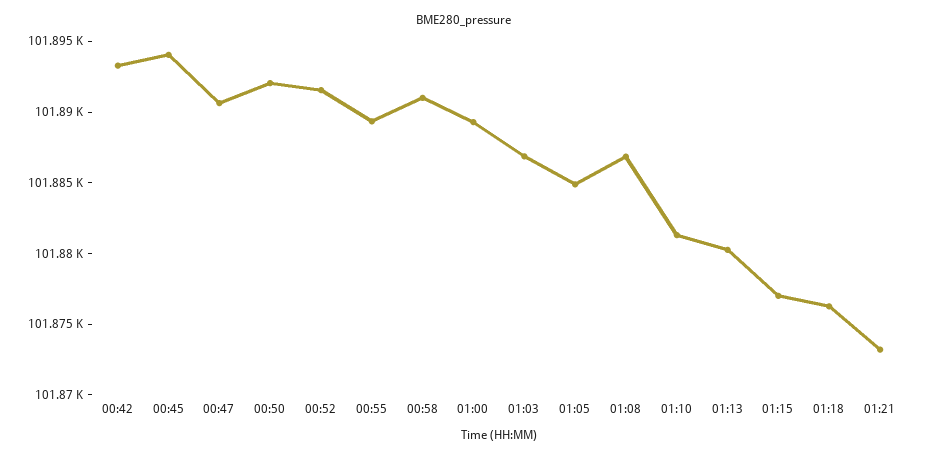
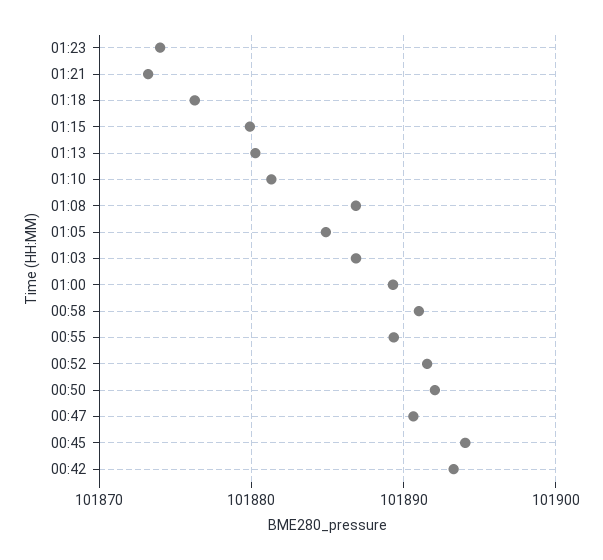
01:15: 101877 -> 101880
01:23: none -> 101874

